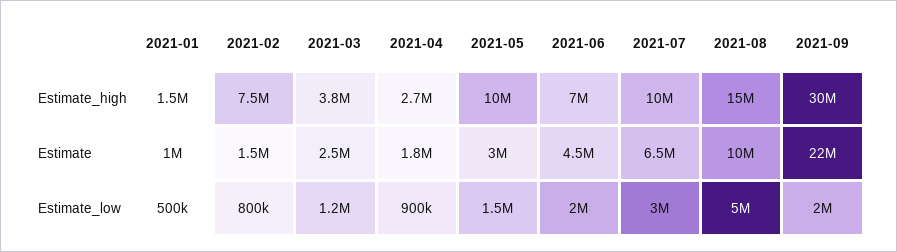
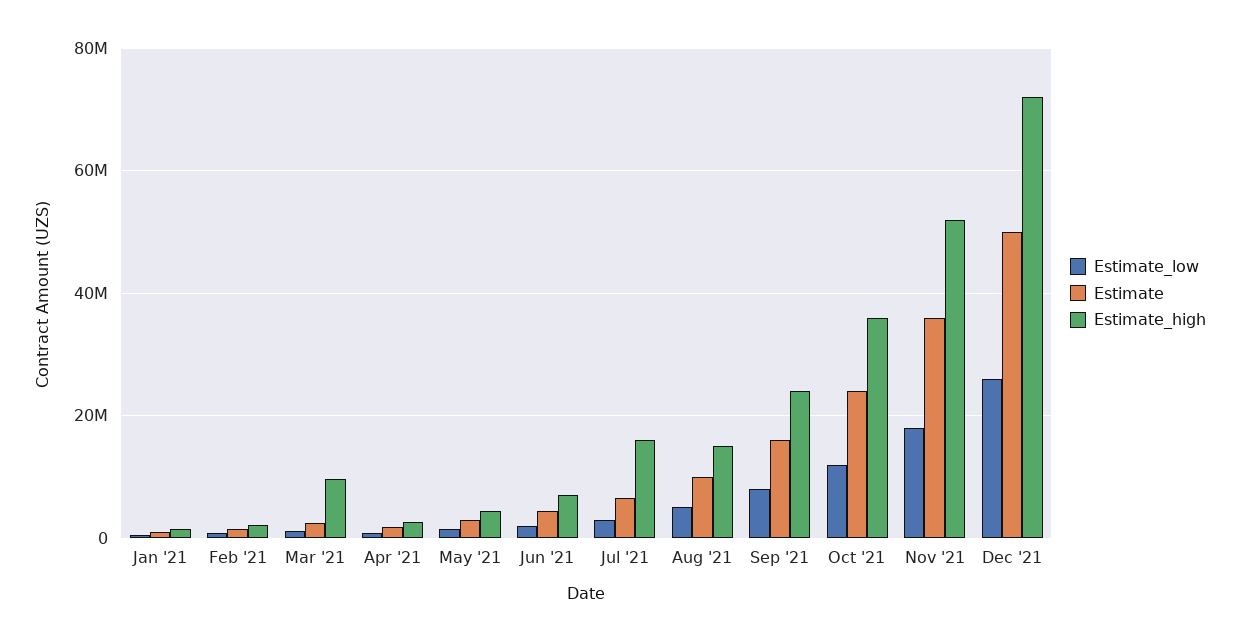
Estimate_high, 2021-02: 7500000 -> 2000000
Estimate_high, 2021-03: 3800000 -> 10000000
Estimate_high, 2021-05: 10000000 -> 4000000
Estimate_high, 2021-07: 10000000 -> 16000000
Estimate_high, 2021-09: 30000000 -> 24000000
Estimate, 2021-09: 22000000 -> 16000000
Estimate_low, 2021-09: 2000000 -> 8000000
Estimate_low, Oct '21: none -> 12000000
Estimate, Oct '21: none -> 24000000
Estimate_high, Oct '21: none -> 36000000
Estimate_low, Nov '21: none -> 18000000
Estimate, Nov '21: none -> 36000000
Estimate_high, Nov '21: none -> 52000000
Estimate_low, Dec '21: none -> 26000000
Estimate, Dec '21: none -> 50000000
Estimate_high, Dec '21: none -> 72000000

